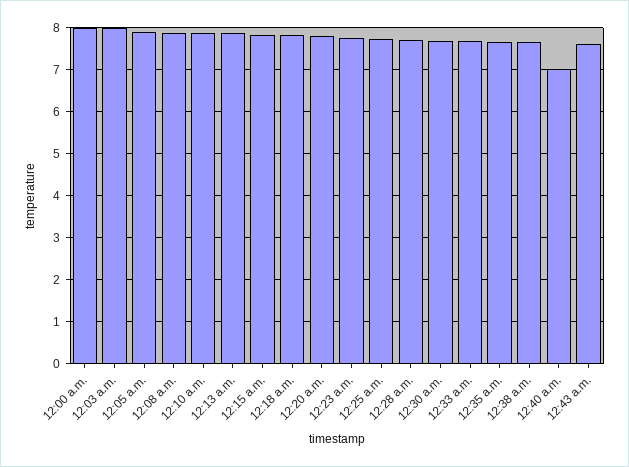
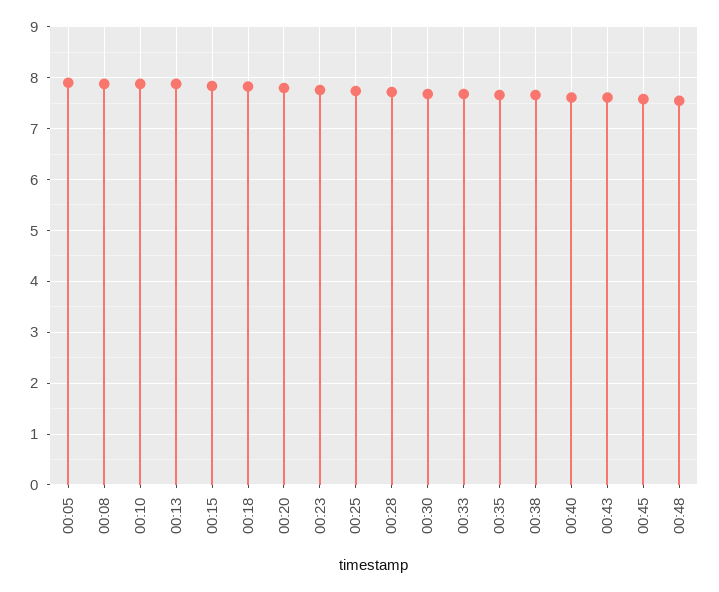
12:00 a.m.: 8 -> none
12:03 a.m.: 8 -> none
12:40 a.m.: 7 -> 7.6
00:45: none -> 7.6
00:48: none -> 7.6

